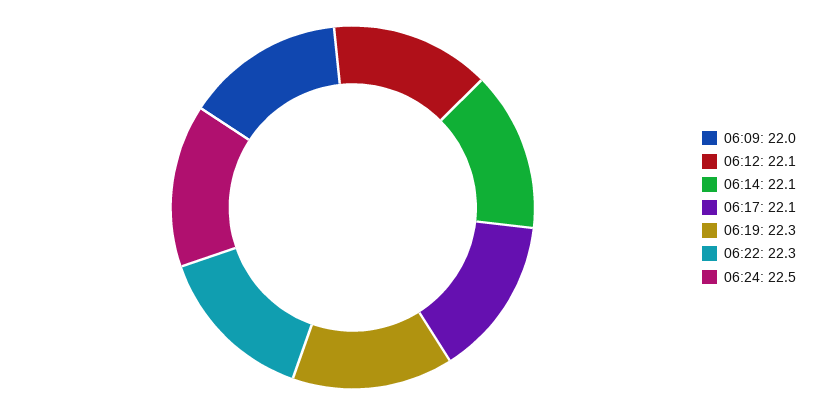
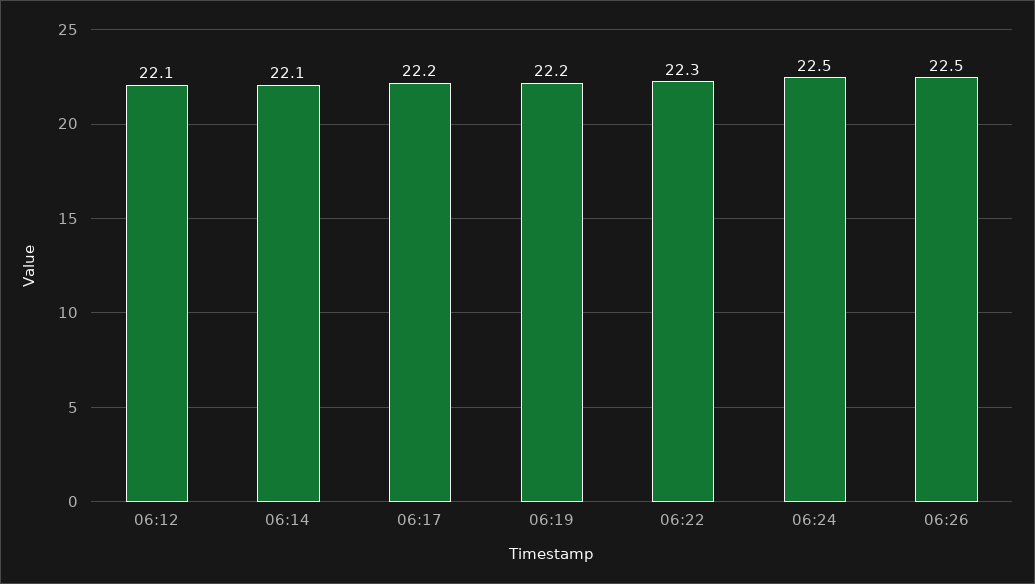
06:09: 22 -> none
06:17: 22.1 -> 22.2
06:19: 22.3 -> 22.2
06:26: none -> 22.5

